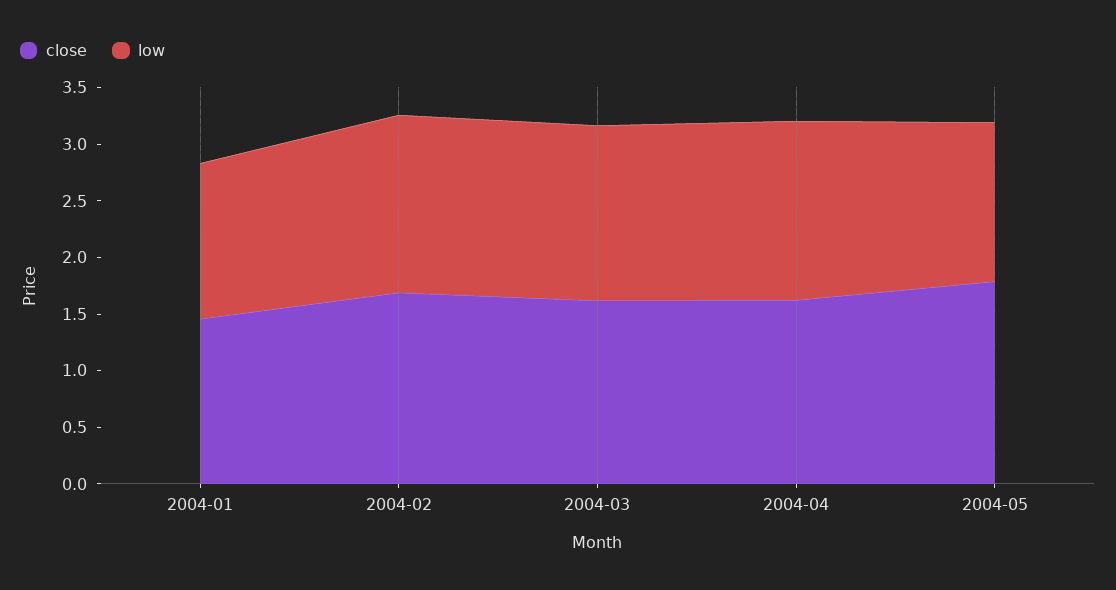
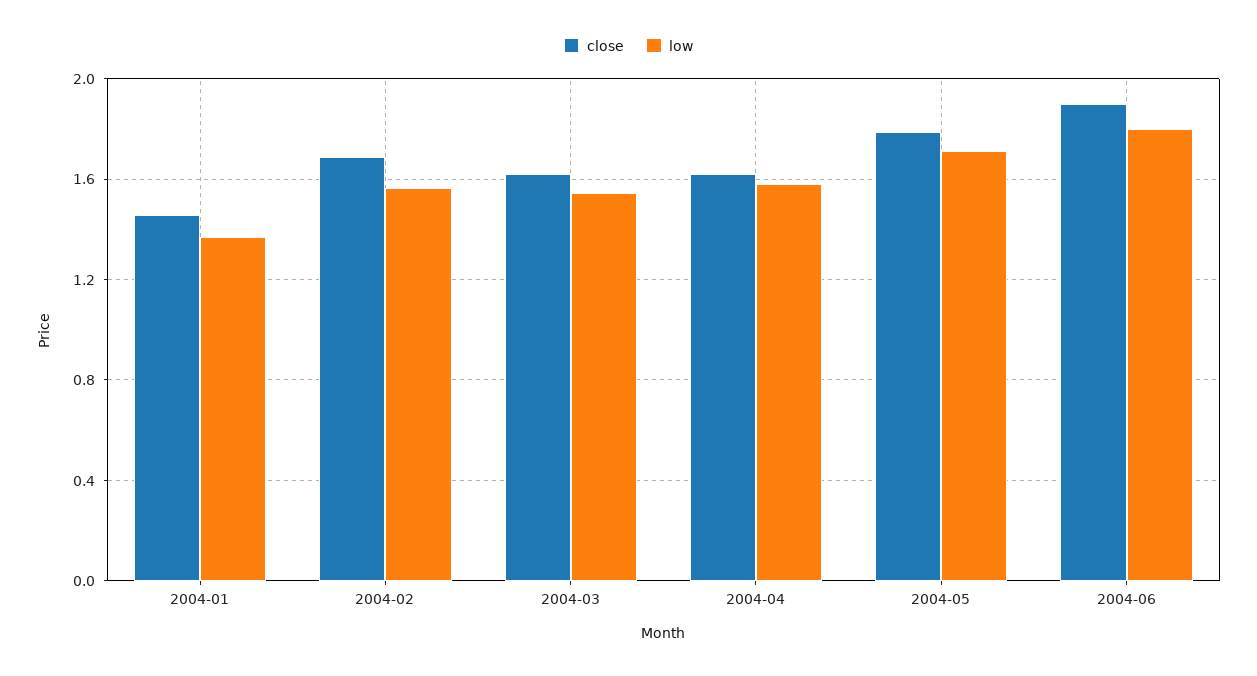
low, 2004-05: 1.4 -> 1.7
close, 2004-06: none -> 1.9
low, 2004-06: none -> 1.8

